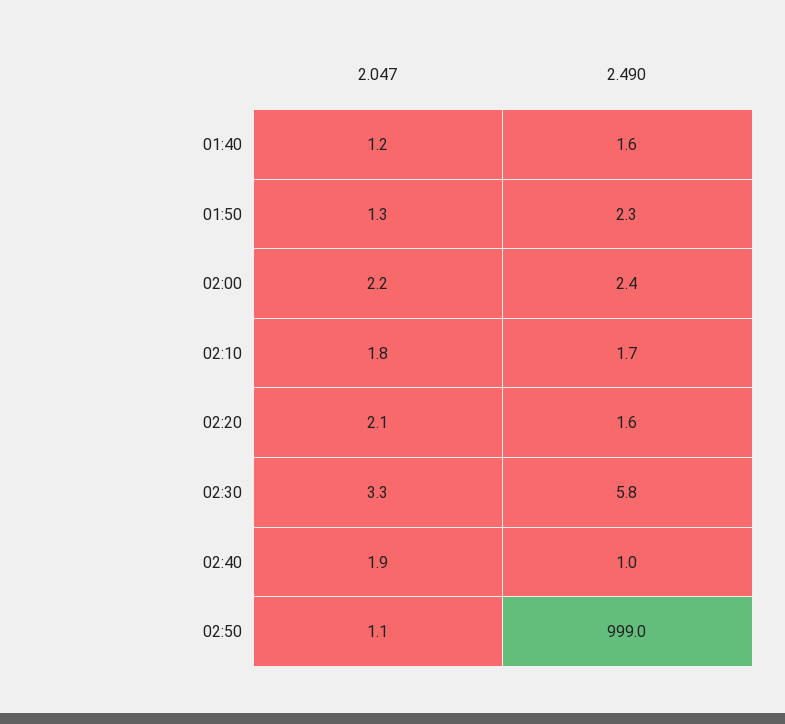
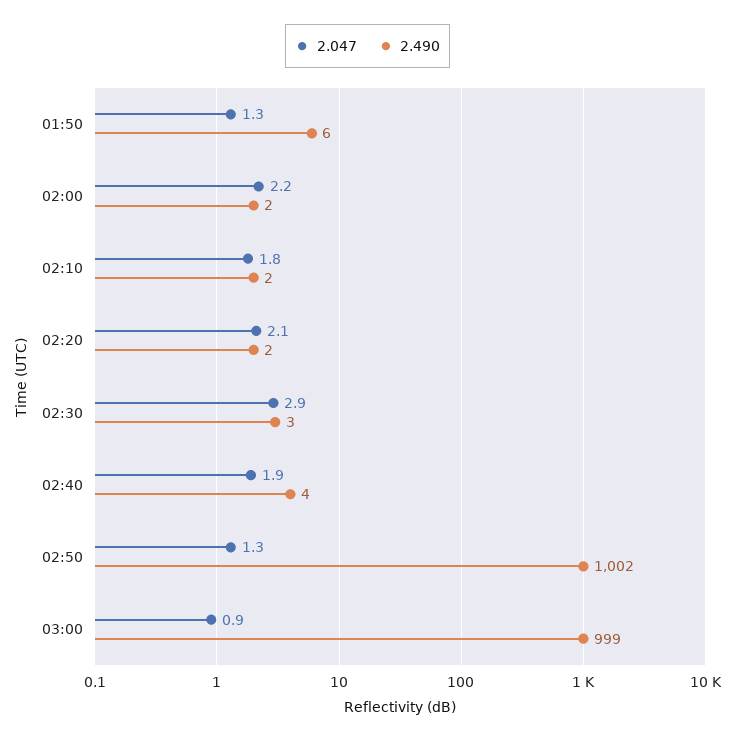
2.047, 01:40: 1.2 -> none
2.490, 01:40: 1.6 -> none
2.490, 01:50: 2.3 -> 6
2.047, 02:30: 3.3 -> 2.9
2.490, 02:30: 5.8 -> 3
2.490, 02:40: 1 -> 4
2.047, 02:50: 1.1 -> 1.3
2.490, 02:50: 999 -> 1002
2.047, 03:00: none -> 0.9
2.490, 03:00: none -> 999

